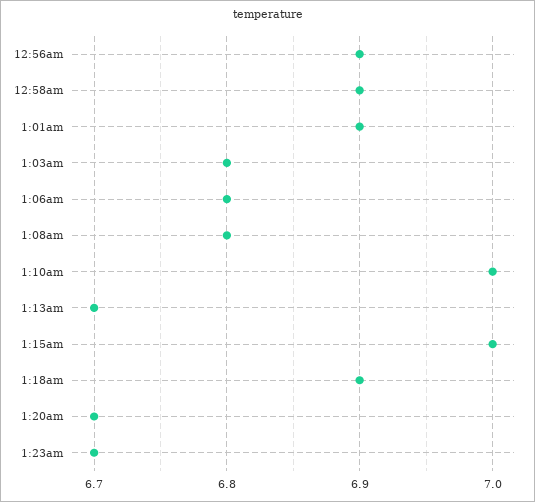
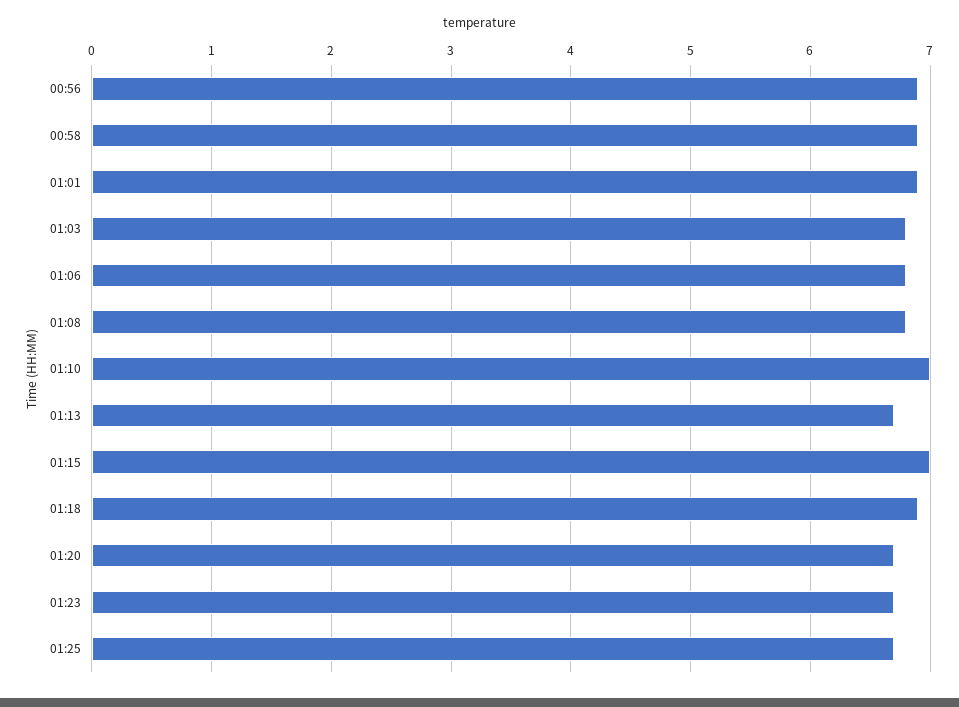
01:25: none -> 6.7

